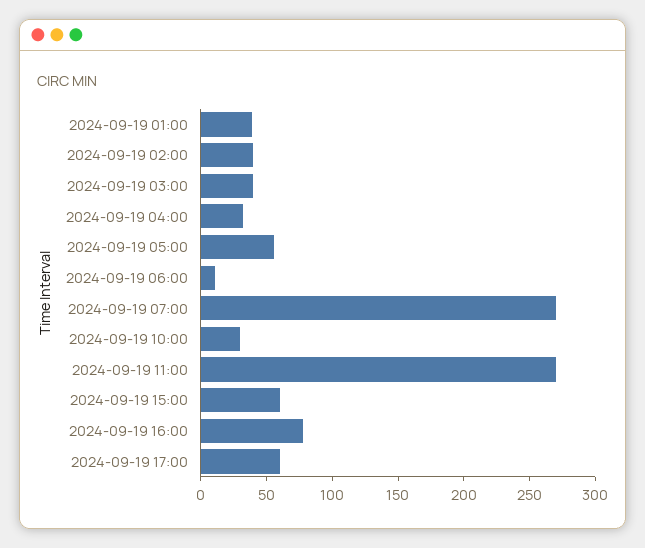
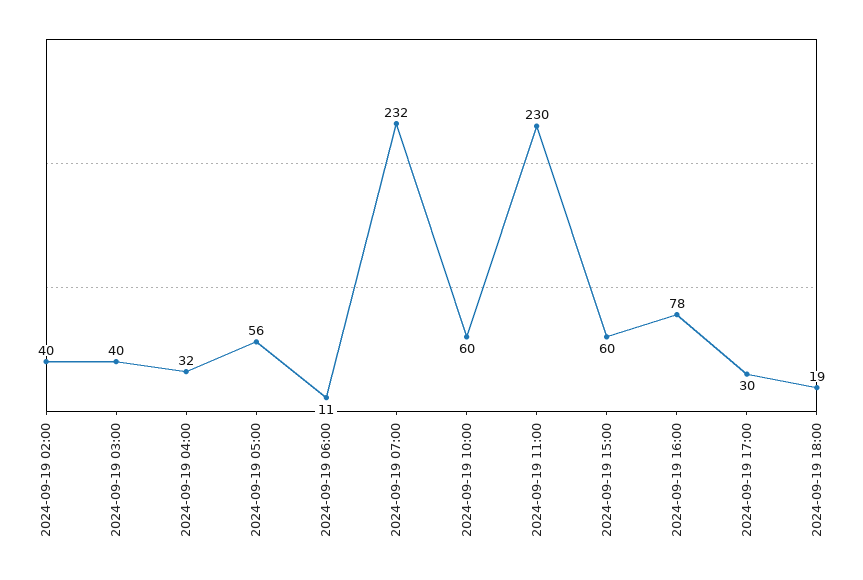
2024-09-19 01:00: 40 -> none
2024-09-19 07:00: 270 -> 232
2024-09-19 10:00: 30 -> 60
2024-09-19 11:00: 270 -> 230
2024-09-19 17:00: 60 -> 30
2024-09-19 18:00: none -> 19

